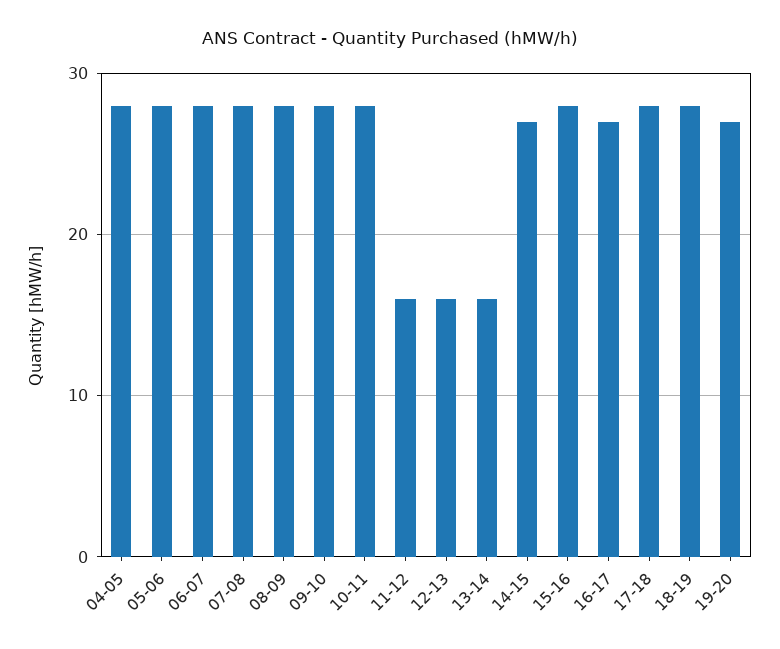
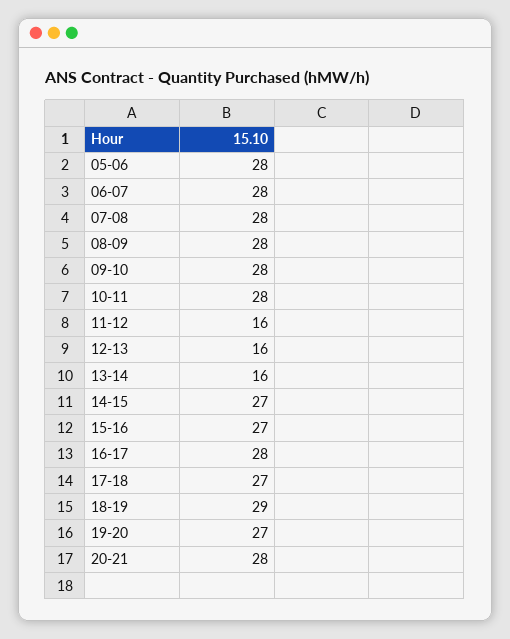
04-05: 28 -> none
15-16: 28 -> 27
16-17: 27 -> 28
17-18: 28 -> 27
18-19: 28 -> 29
20-21: none -> 28

